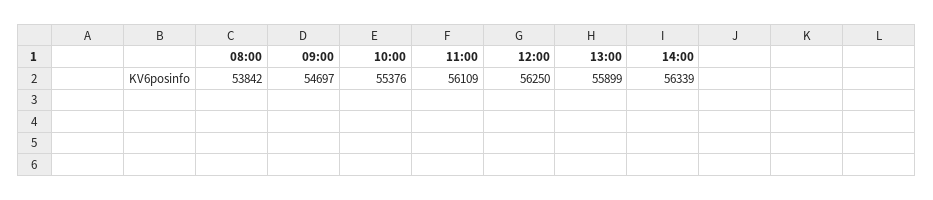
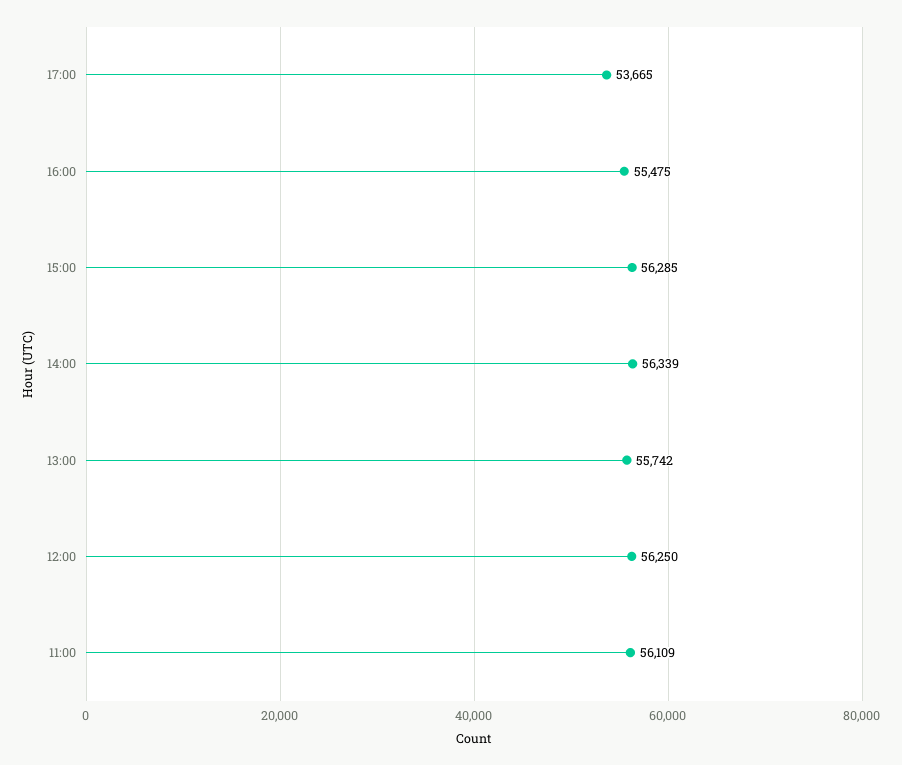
08:00: 53842 -> none
09:00: 54697 -> none
10:00: 55376 -> none
13:00: 55899 -> 55742
17:00: none -> 53665
16:00: none -> 55475
15:00: none -> 56285

